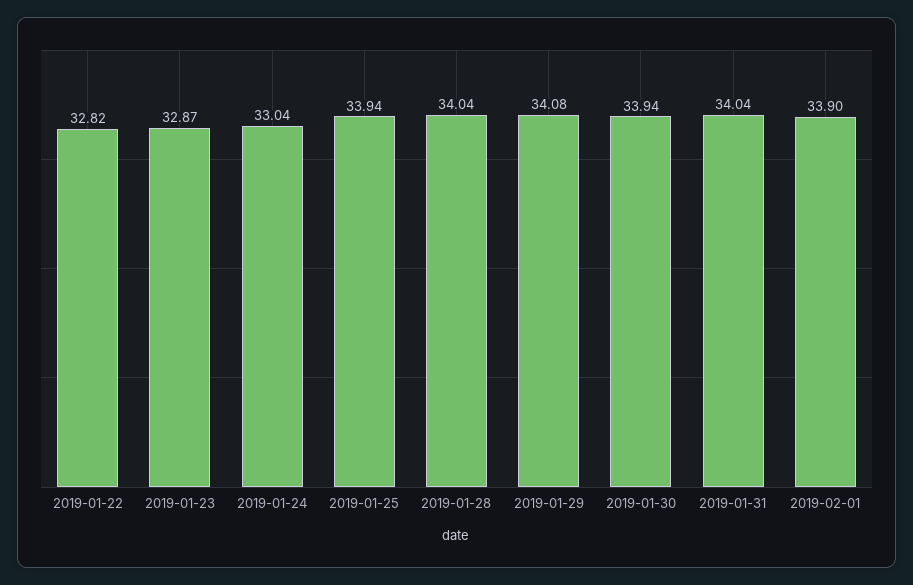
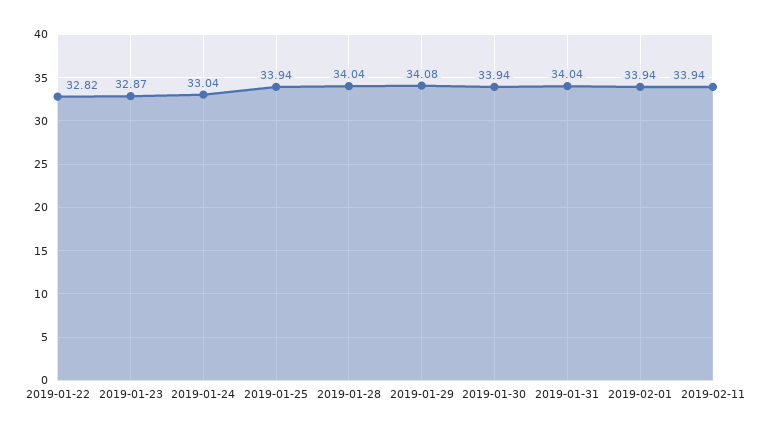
2019-02-01: 33.9 -> 33.94
2019-02-11: none -> 33.94

